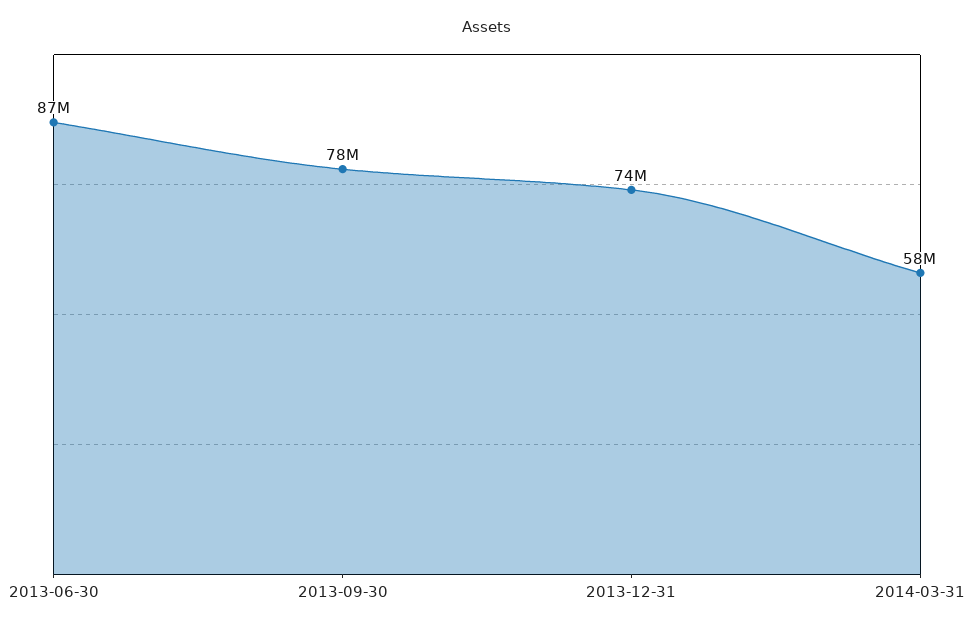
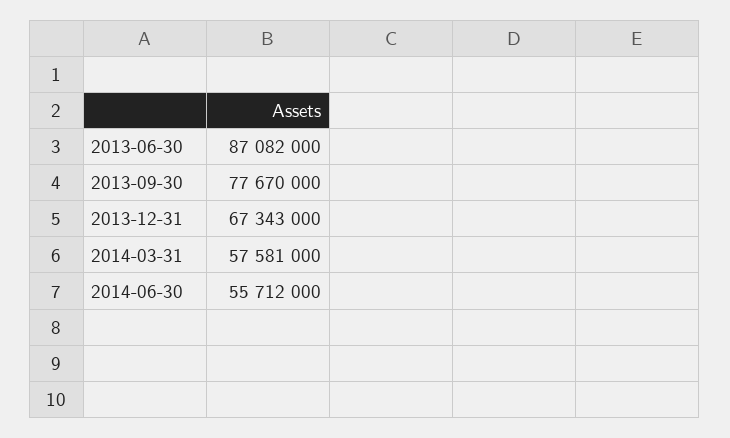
2013-12-31: 74000000 -> 67343000
2014-06-30: none -> 55712000

